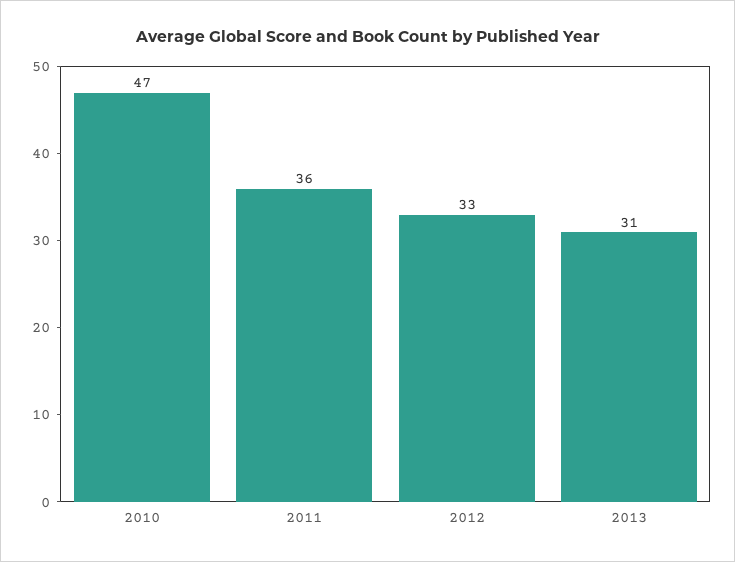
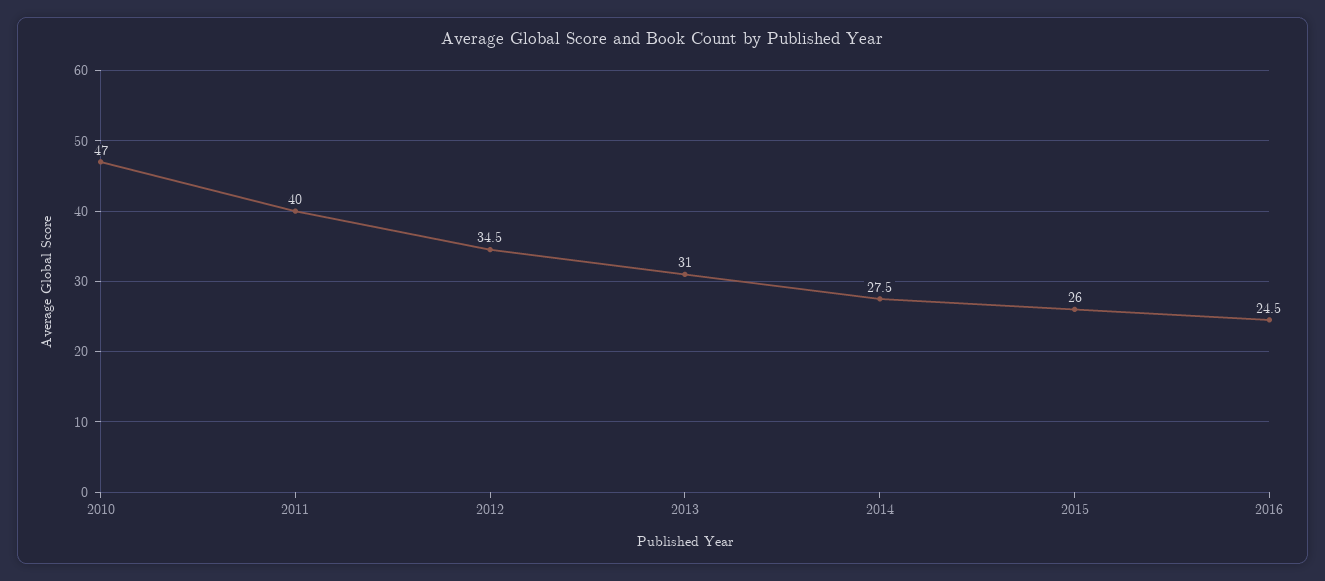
2011: 36 -> 40
2012: 33 -> 34.5
2014: none -> 27.5
2015: none -> 26
2016: none -> 24.5

